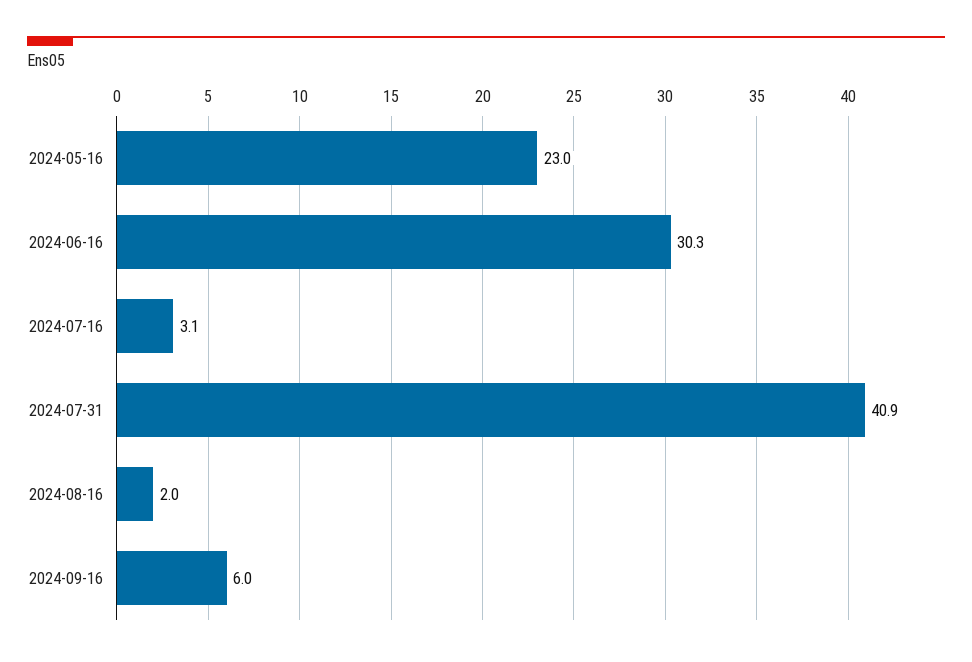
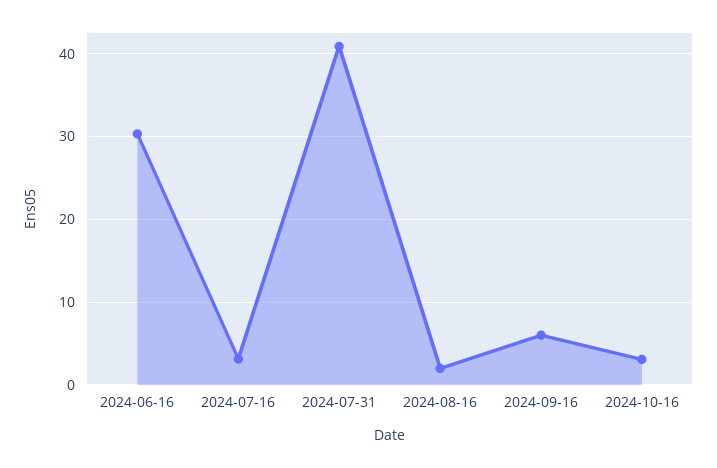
2024-05-16: 23 -> none
2024-10-16: none -> 3

